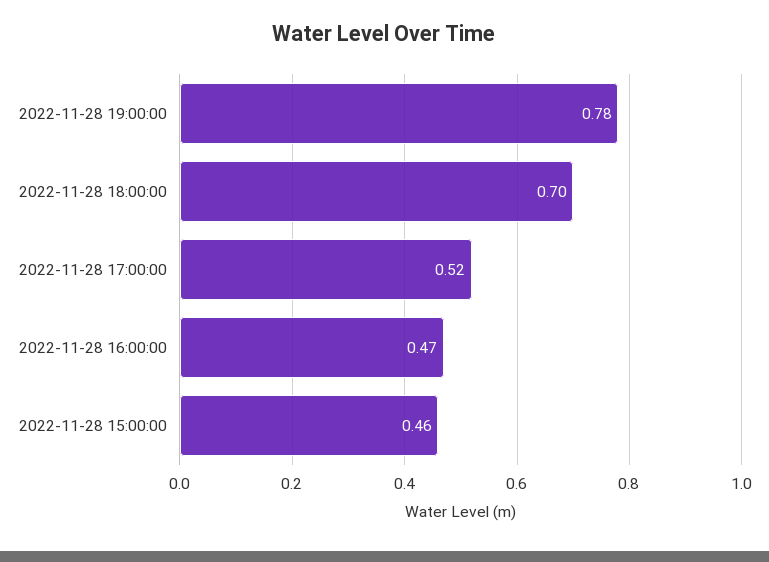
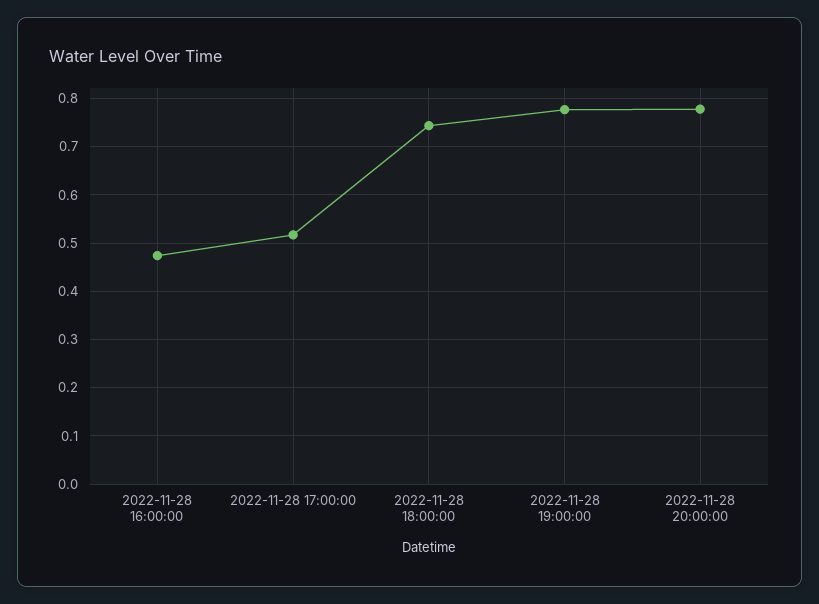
2022-11-28 18:00:00: 0.7 -> 0.74
2022-11-28 15:00:00: 0.46 -> none
2022-11-28 20:00:00: none -> 0.78

